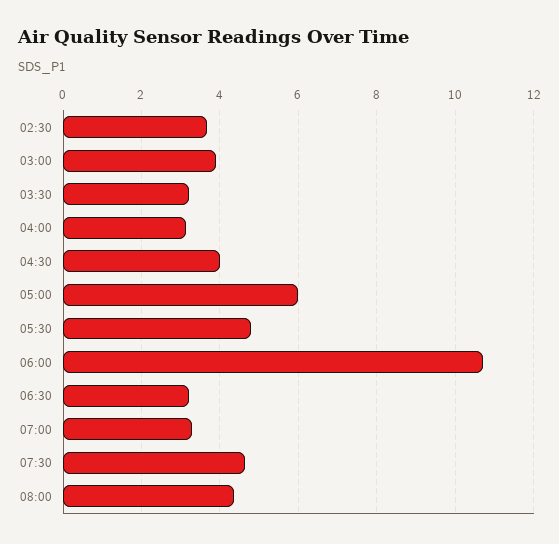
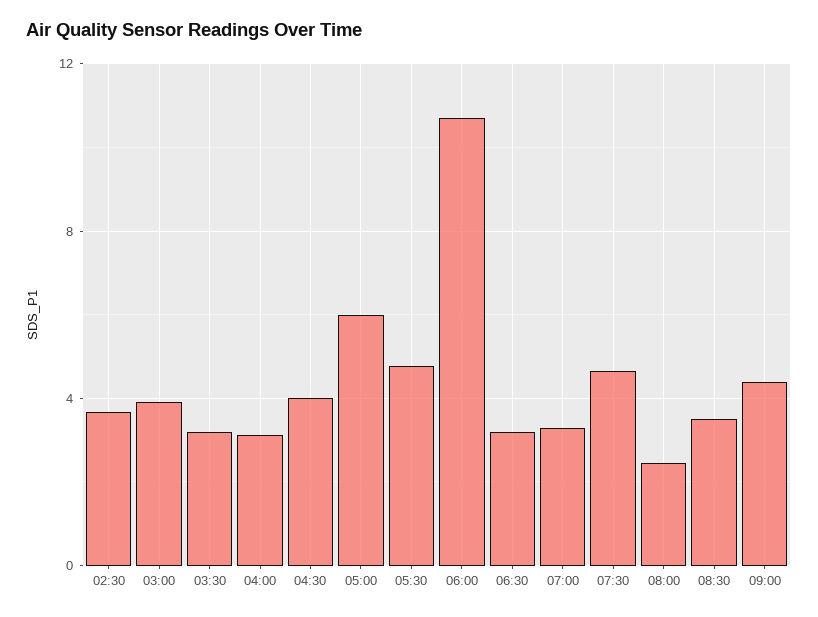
08:00: 4.4 -> 2.5
08:30: none -> 3.5
09:00: none -> 4.5

